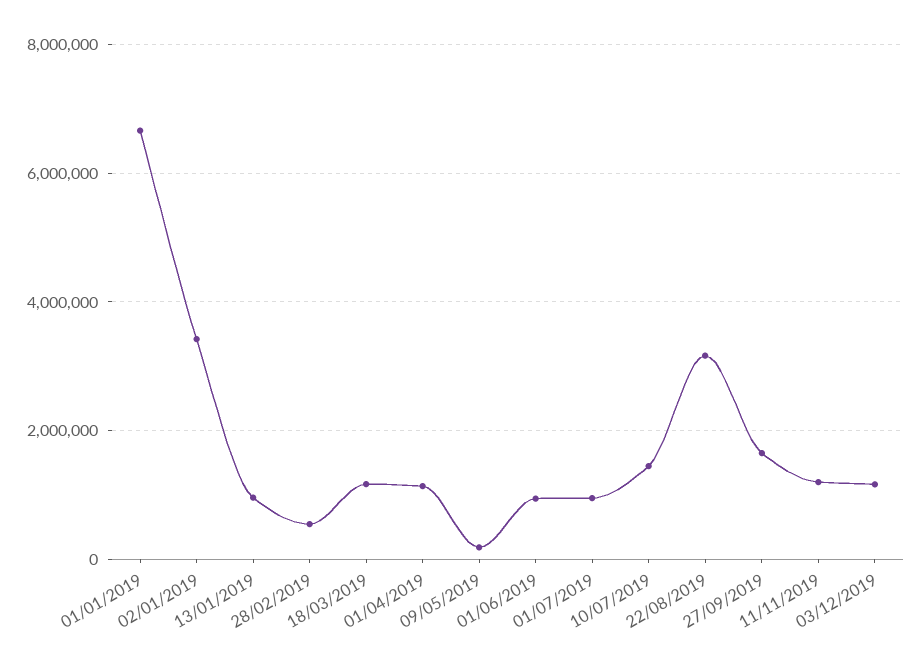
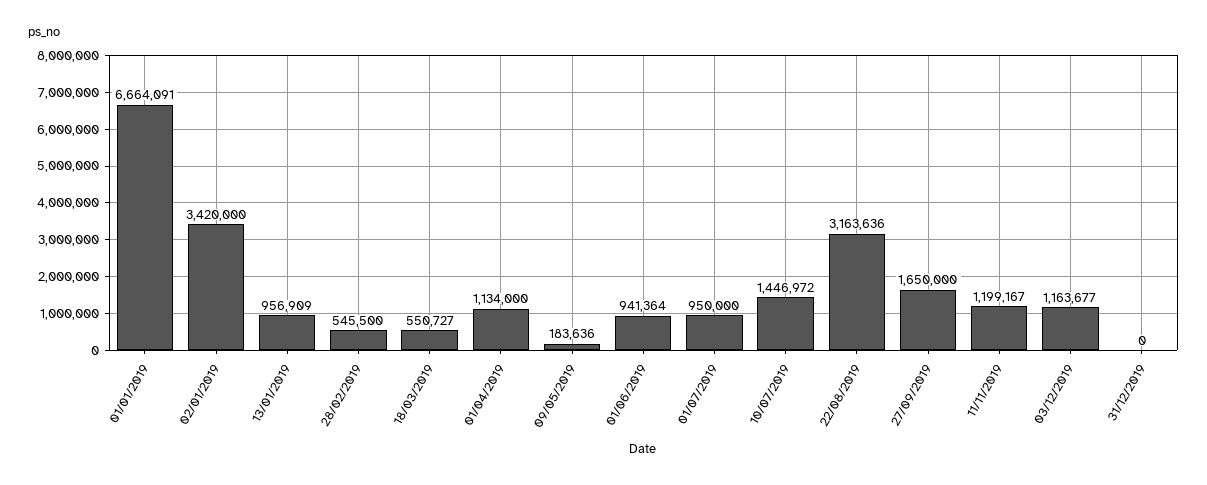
18/03/2019: 1200000 -> 550727
31/12/2019: none -> 0

